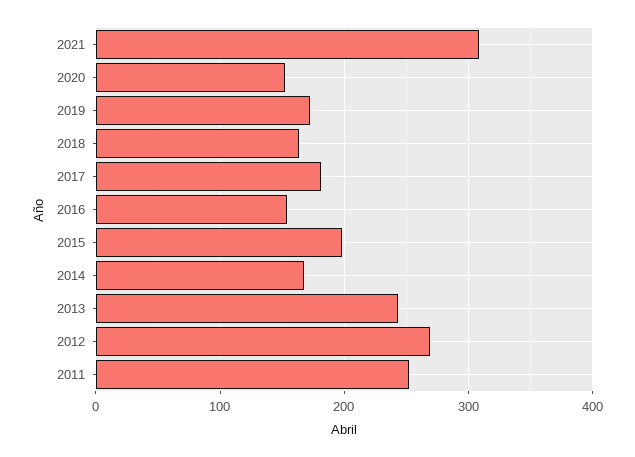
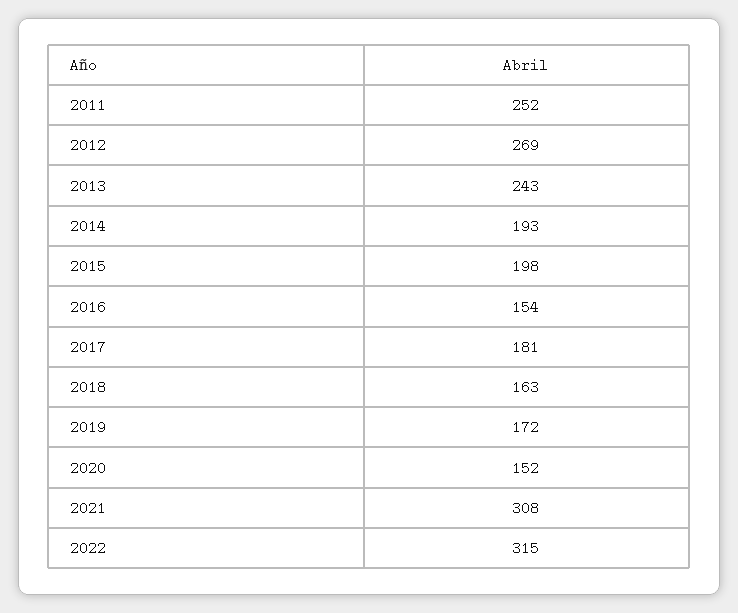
2014: 170 -> 193
2022: none -> 315

